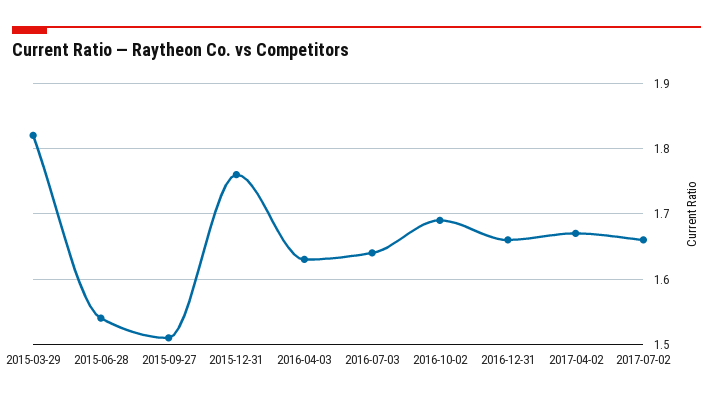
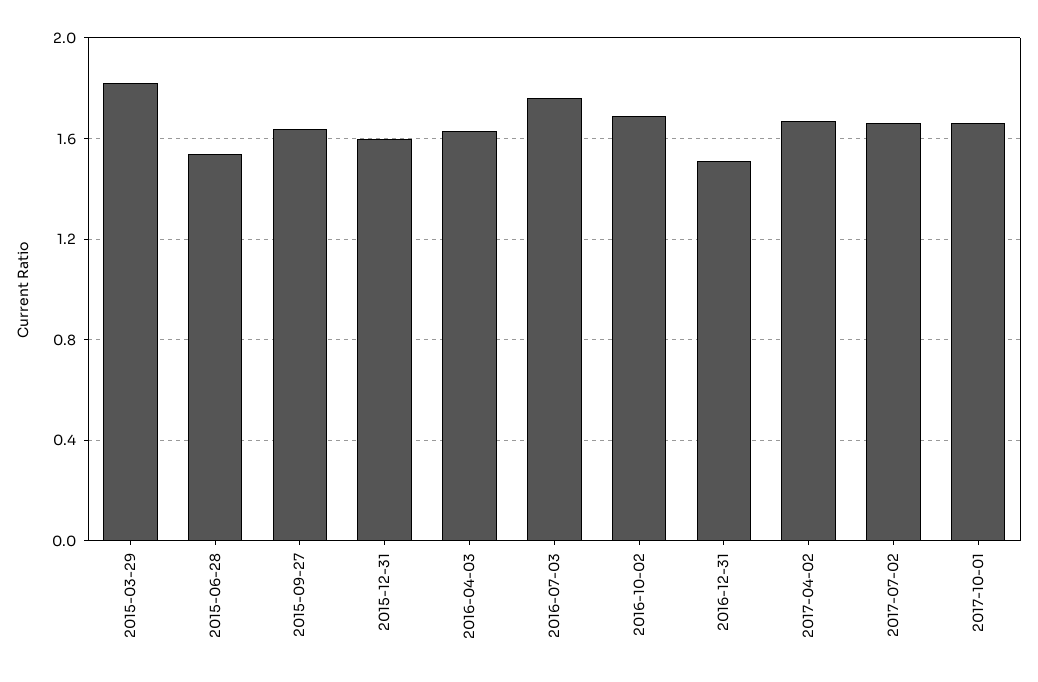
2015-09-27: 1.51 -> 1.65
2015-12-31: 1.76 -> 1.6
2016-07-03: 1.64 -> 1.75
2016-12-31: 1.66 -> 1.5
2017-10-01: none -> 1.65

